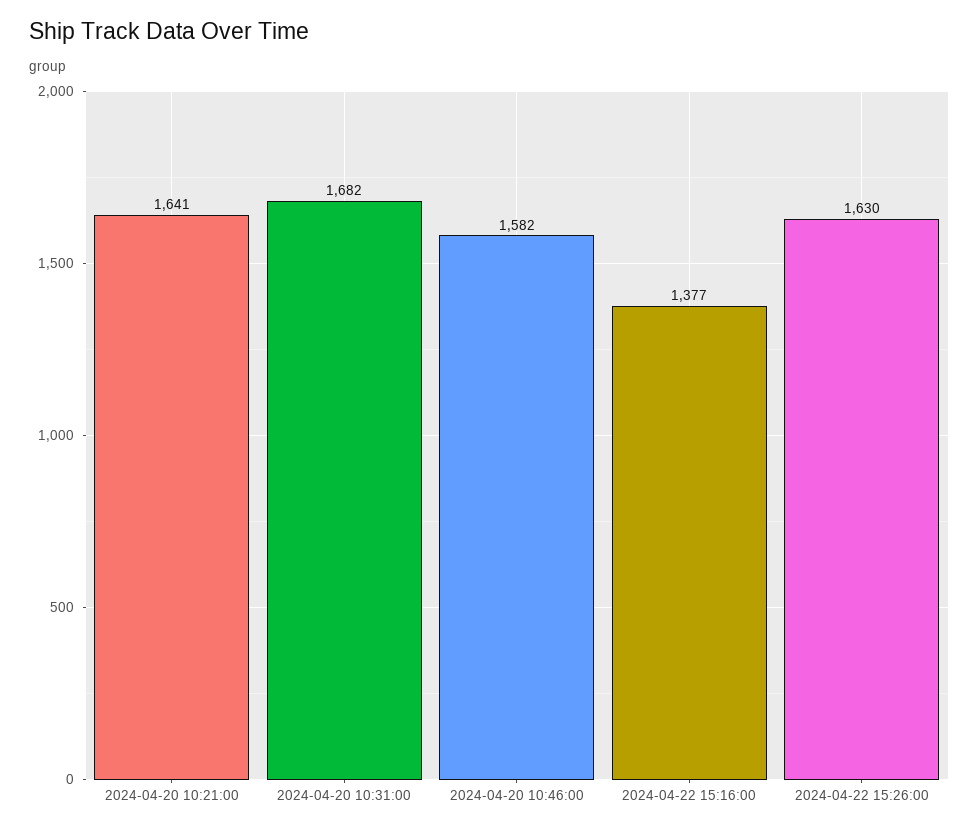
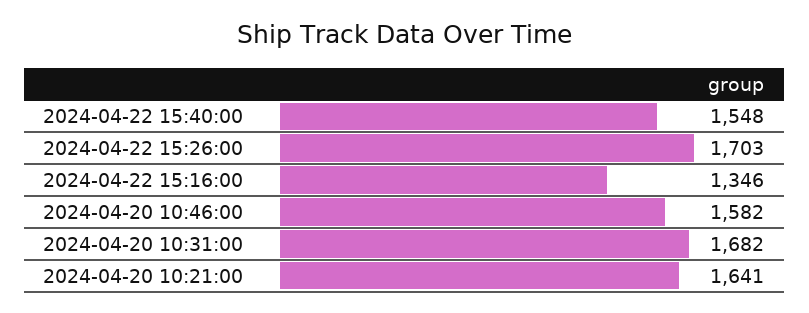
2024-04-22 15:16:00: 1377 -> 1346
2024-04-22 15:26:00: 1630 -> 1703
2024-04-22 15:40:00: none -> 1548

